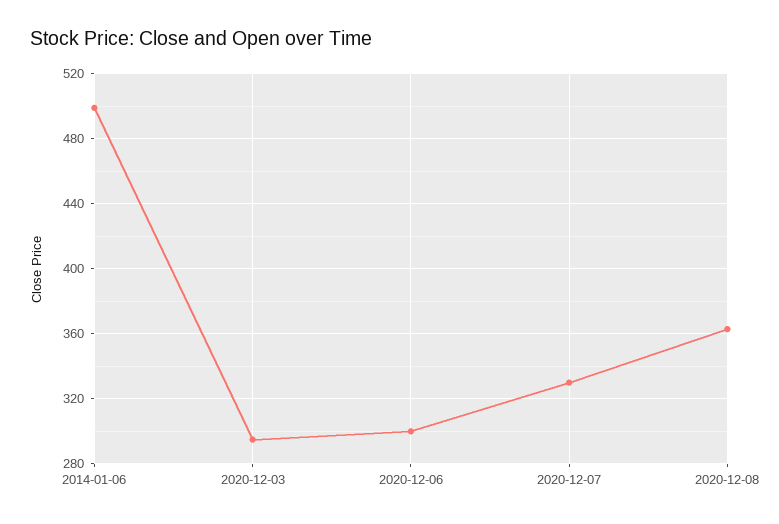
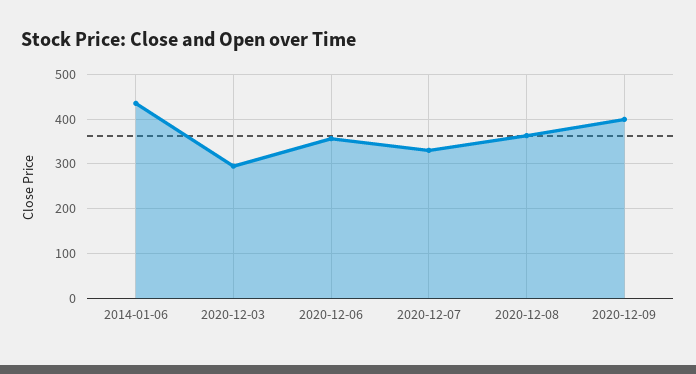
2014-01-06: 500 -> 440
2020-12-06: 300 -> 360
2020-12-09: none -> 400

